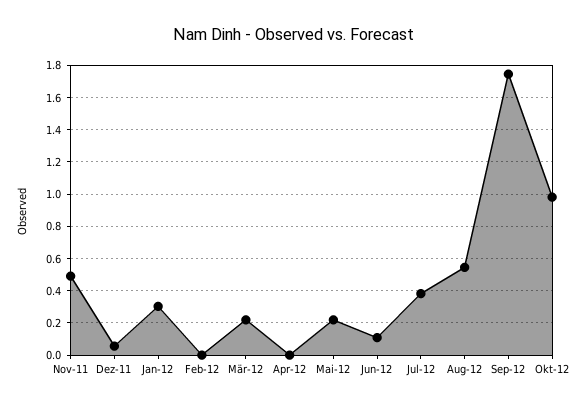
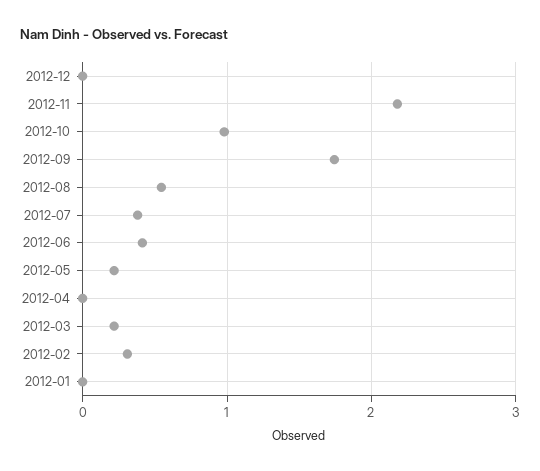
Nov-11: 0.5 -> none
Dez-11: 0.05 -> none
Jan-12: 0.3 -> 0
Feb-12: 0 -> 0.3
Jun-12: 0.1 -> 0.4
2012-12: none -> 0
2012-11: none -> 2.2

